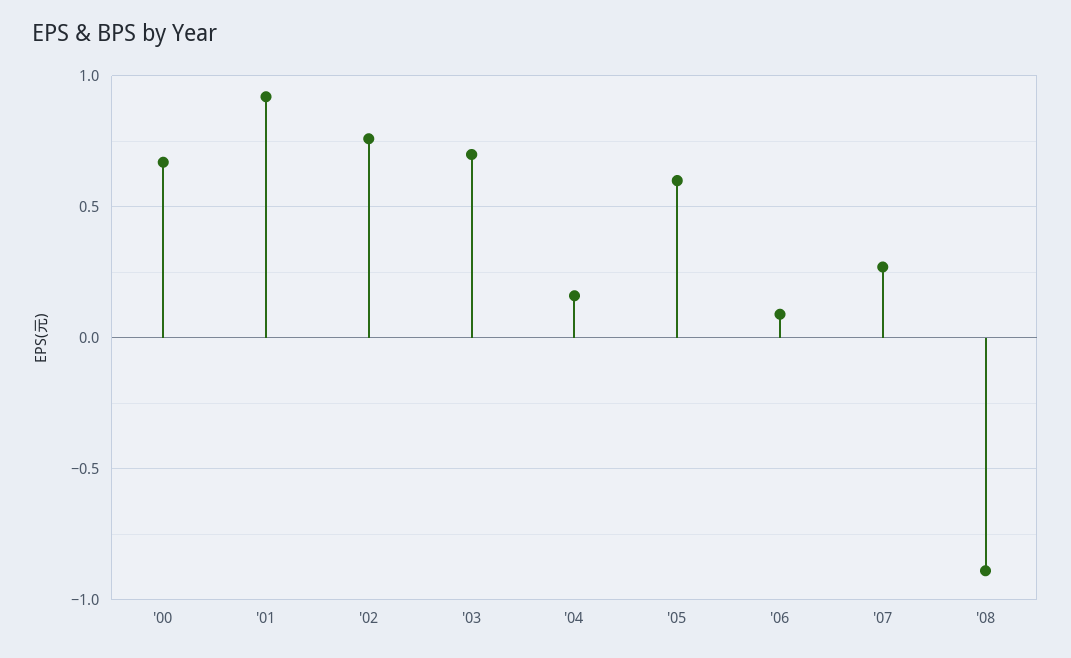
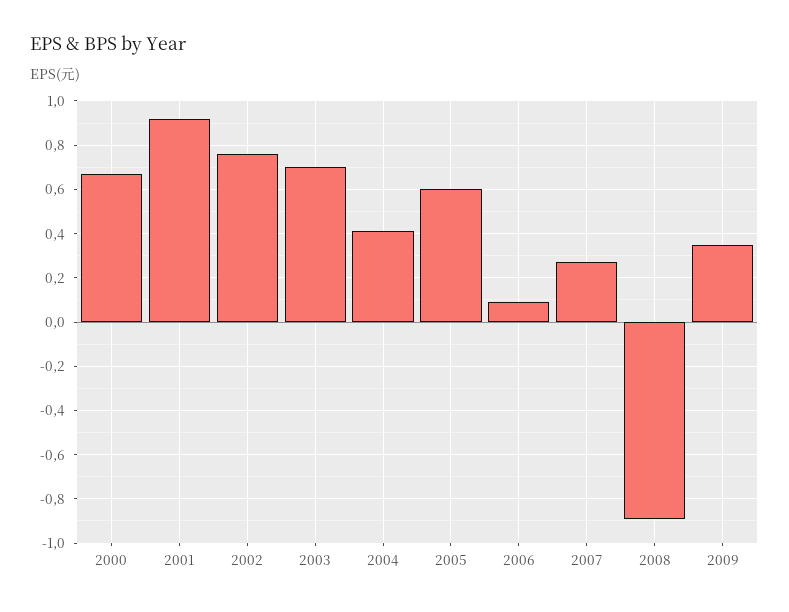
'04: 0.15 -> 0.4
2009: none -> 0.35

